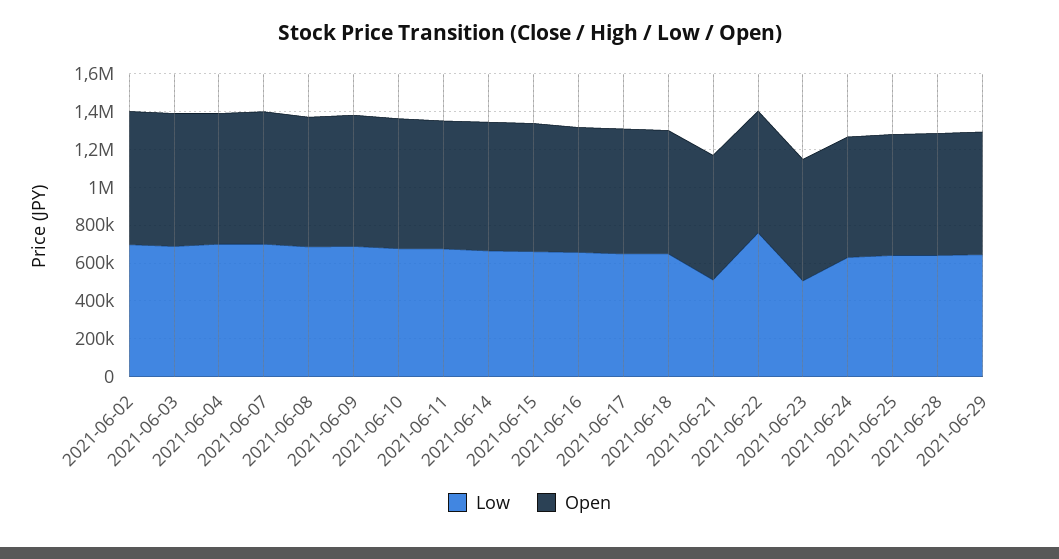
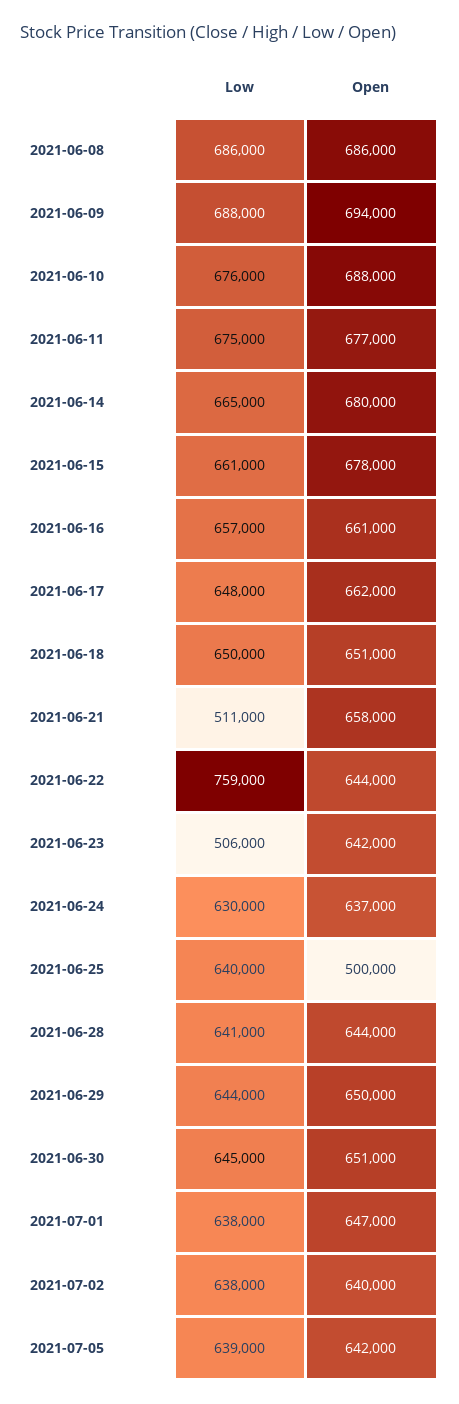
Low, 2021-06-02: 700000 -> none
Open, 2021-06-02: 700000 -> none
Low, 2021-06-03: 700000 -> none
Open, 2021-06-03: 700000 -> none
Low, 2021-06-04: 700000 -> none
Open, 2021-06-04: 700000 -> none
Low, 2021-06-07: 700000 -> none
Open, 2021-06-07: 700000 -> none
Open, 2021-06-25: 650000 -> 500000
Low, 2021-06-30: none -> 645000
Open, 2021-06-30: none -> 651000
Low, 2021-07-01: none -> 638000
Open, 2021-07-01: none -> 647000
Low, 2021-07-02: none -> 638000
Open, 2021-07-02: none -> 640000
Low, 2021-07-05: none -> 639000
Open, 2021-07-05: none -> 642000

